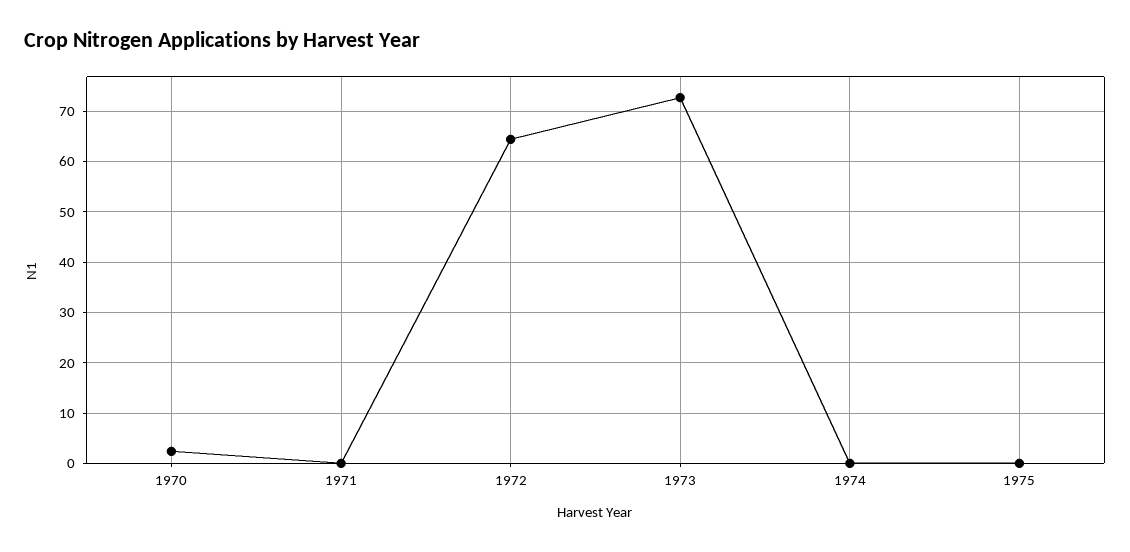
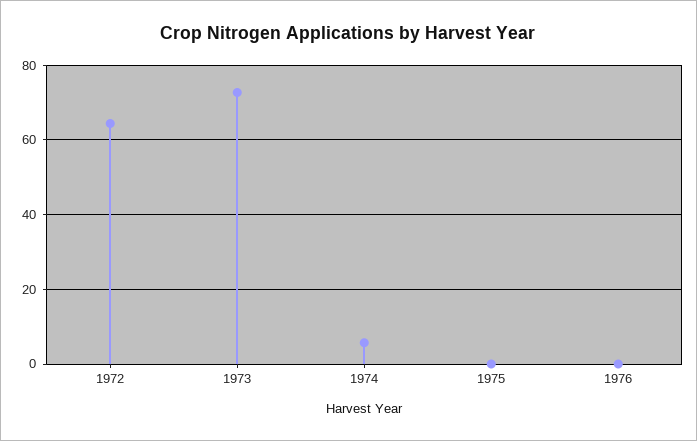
1970: 2 -> none
1971: 0 -> none
1974: 0 -> 6
1976: none -> 0

